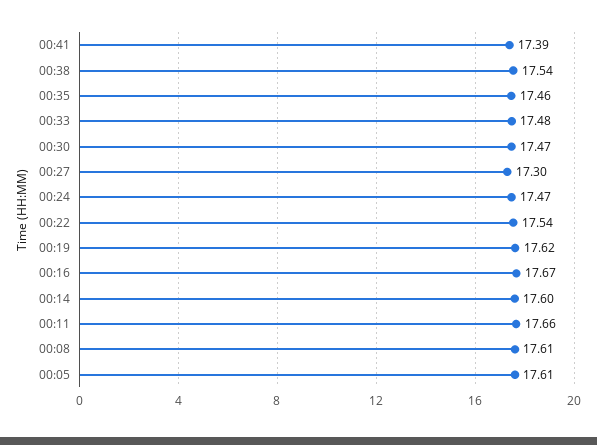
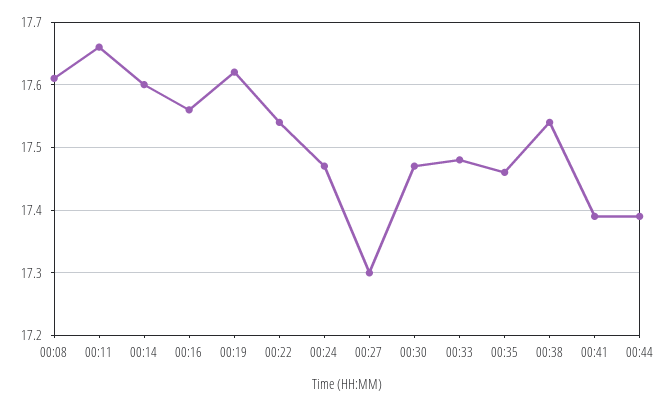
00:16: 17.67 -> 17.56
00:05: 17.61 -> none
00:44: none -> 17.39

